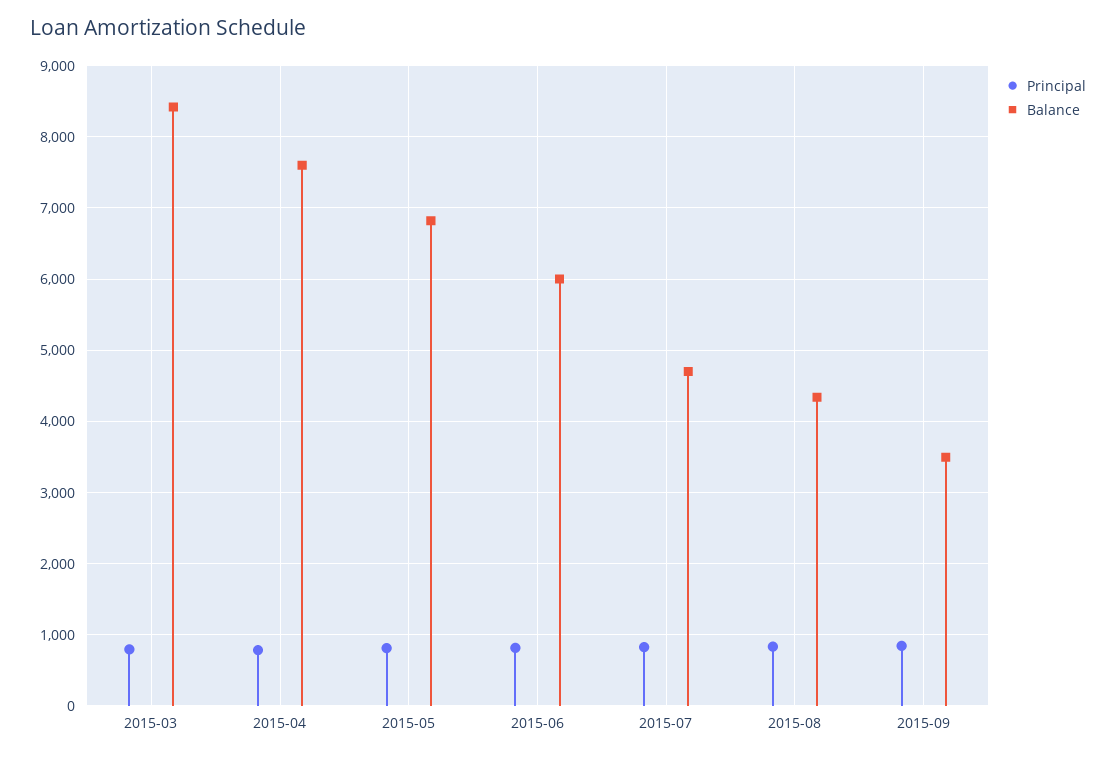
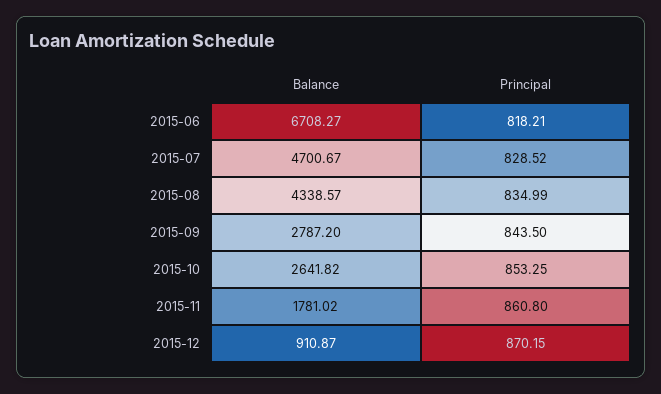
Principal, 2015-03: 800 -> none
Balance, 2015-03: 8400 -> none
Principal, 2015-04: 800 -> none
Balance, 2015-04: 7600 -> none
Principal, 2015-05: 800 -> none
Balance, 2015-05: 6800 -> none
Balance, 2015-06: 6000 -> 6708.27
Balance, 2015-09: 3500 -> 2787.2
Balance, 2015-10: none -> 2641.82
Principal, 2015-10: none -> 853.25
Balance, 2015-11: none -> 1781.02
Principal, 2015-11: none -> 860.8
Balance, 2015-12: none -> 910.87
Principal, 2015-12: none -> 870.15

